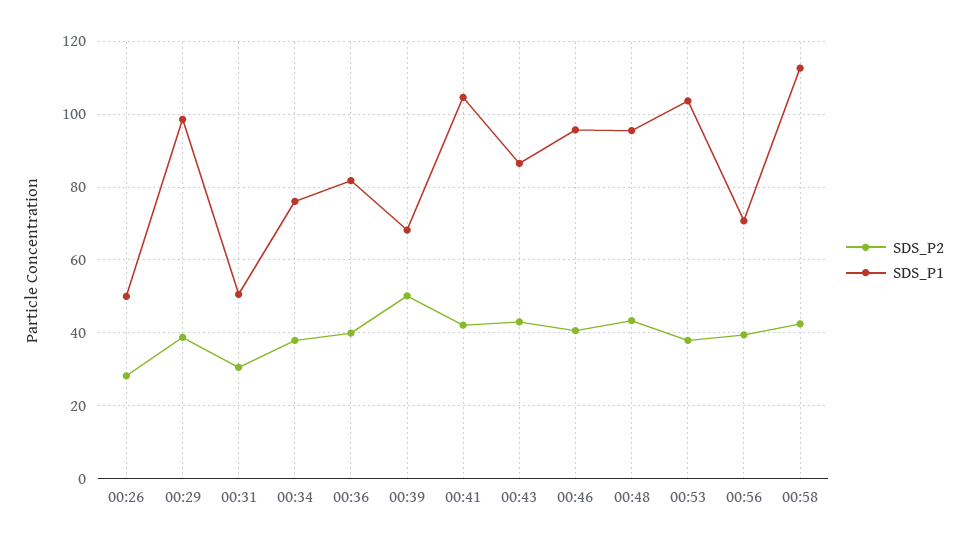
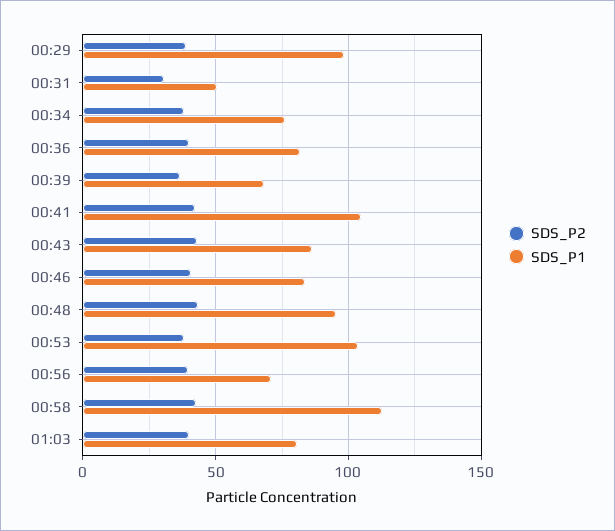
SDS_P2, 00:26: 28 -> none
SDS_P1, 00:26: 50 -> none
SDS_P2, 00:39: 50 -> 35
SDS_P1, 00:46: 96 -> 85
SDS_P2, 01:03: none -> 40
SDS_P1, 01:03: none -> 80

